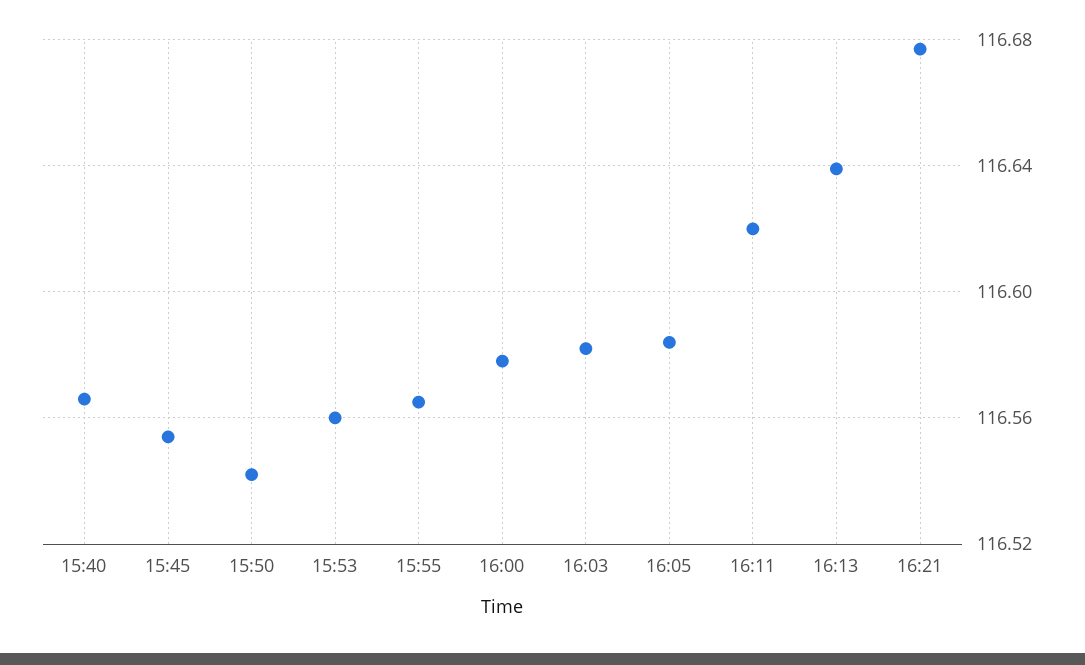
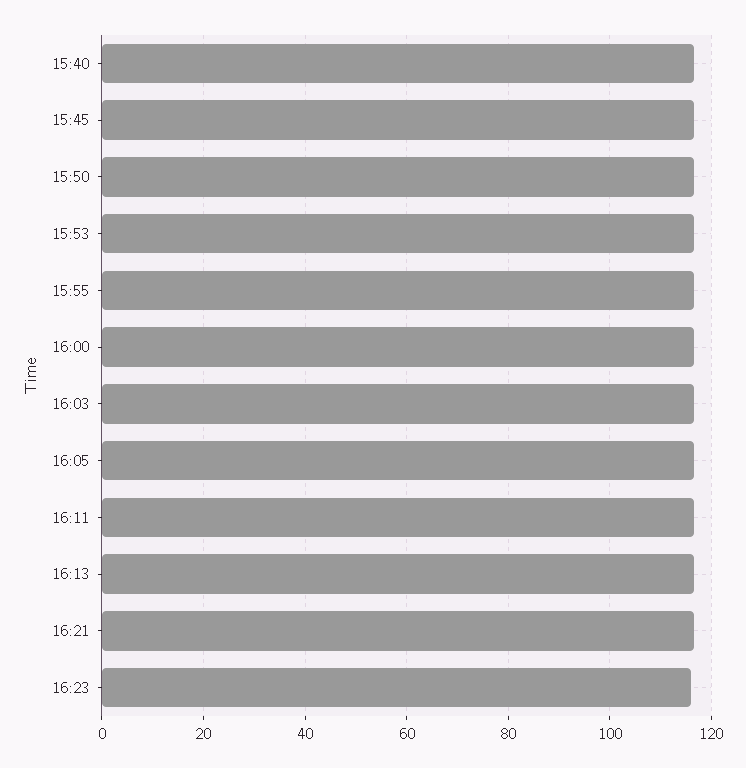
16:23: none -> 116

